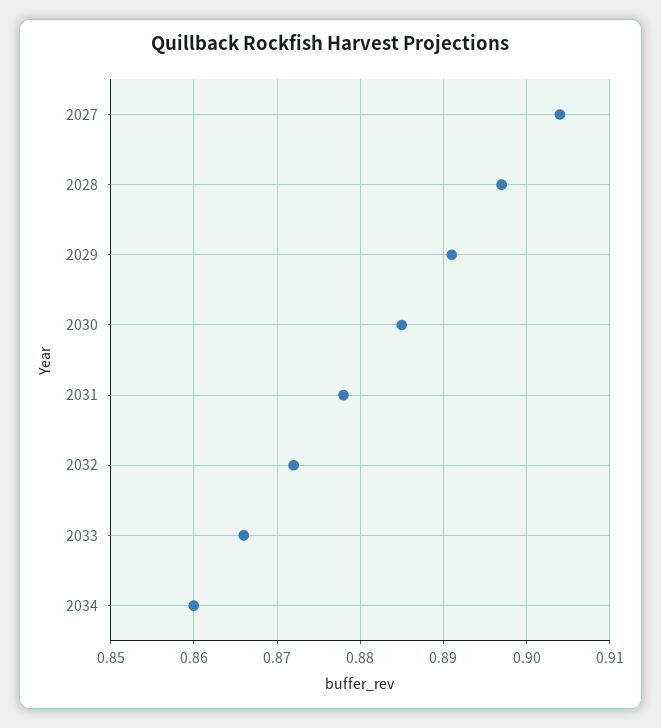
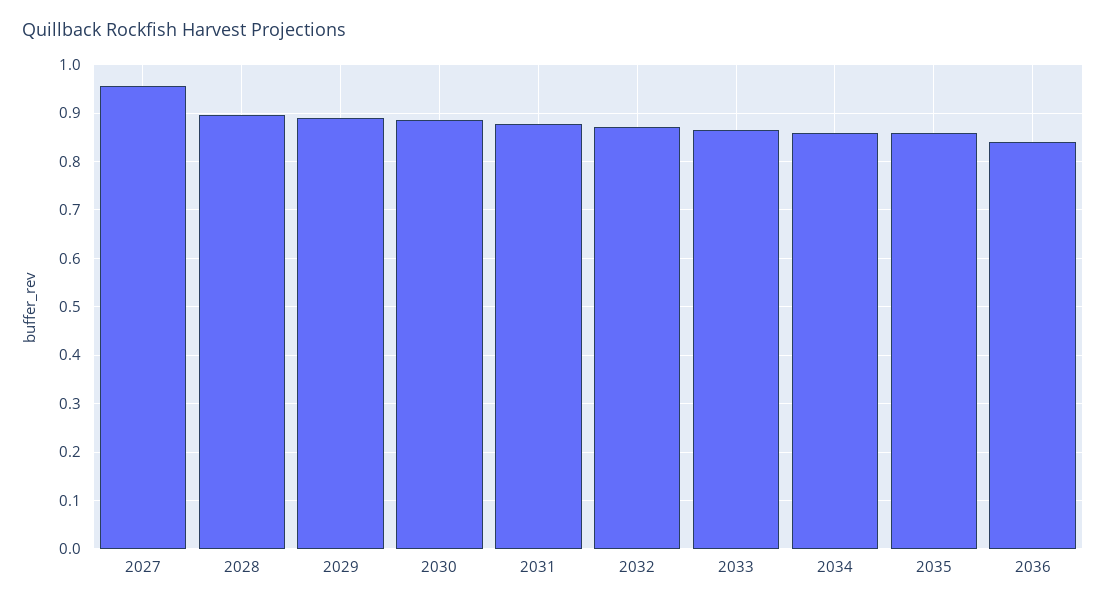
2027: 0.904 -> 0.96
2035: none -> 0.86
2036: none -> 0.84

